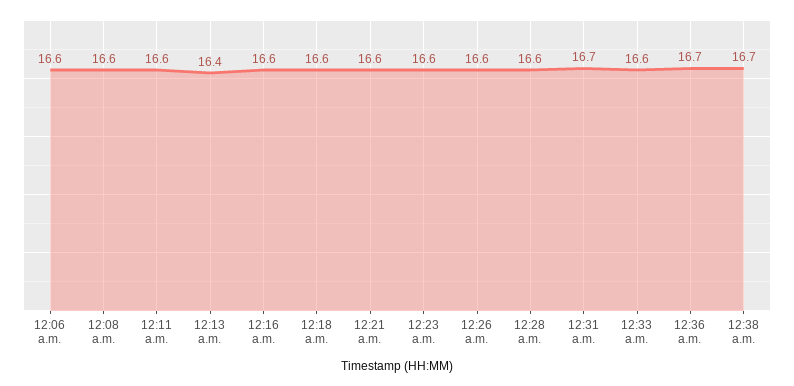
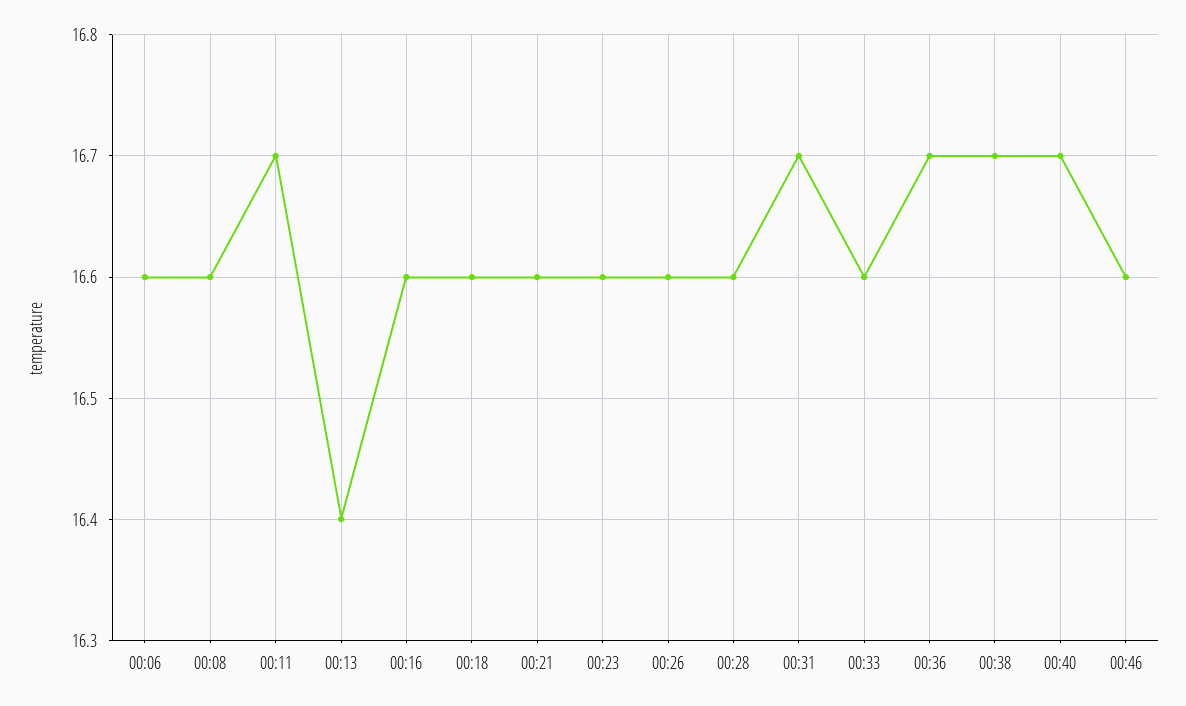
12:11 a.m.: 16.6 -> 16.7
00:40: none -> 16.7
00:46: none -> 16.6

